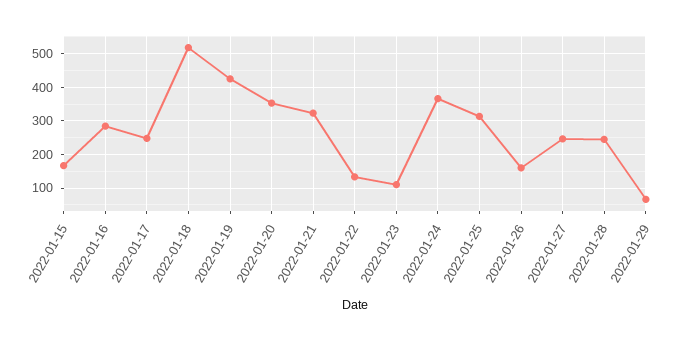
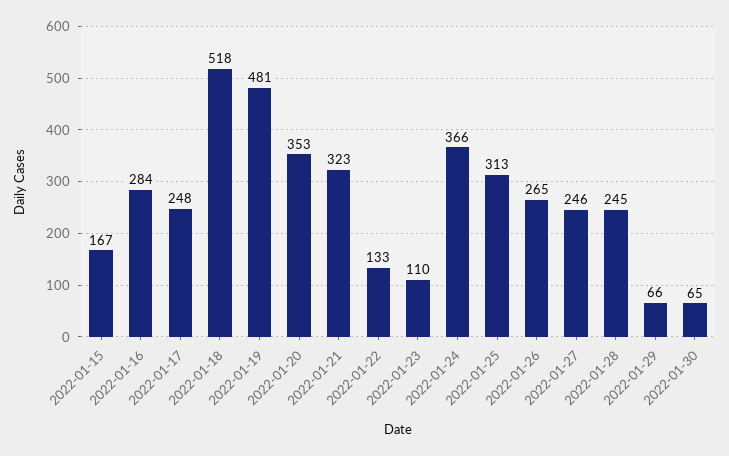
2022-01-19: 420 -> 481
2022-01-26: 160 -> 265
2022-01-30: none -> 65

